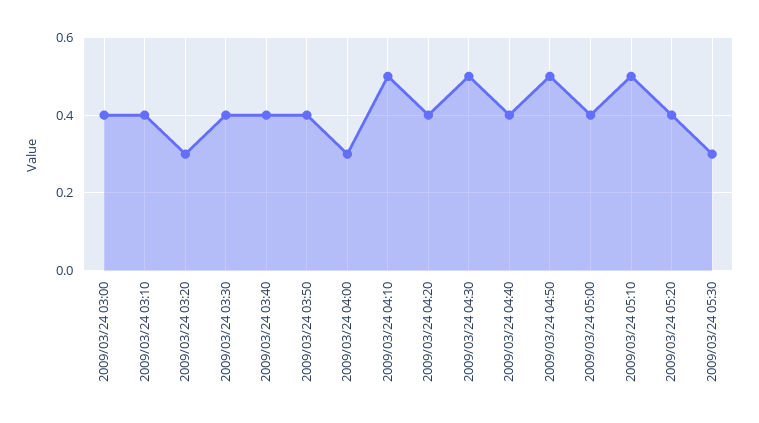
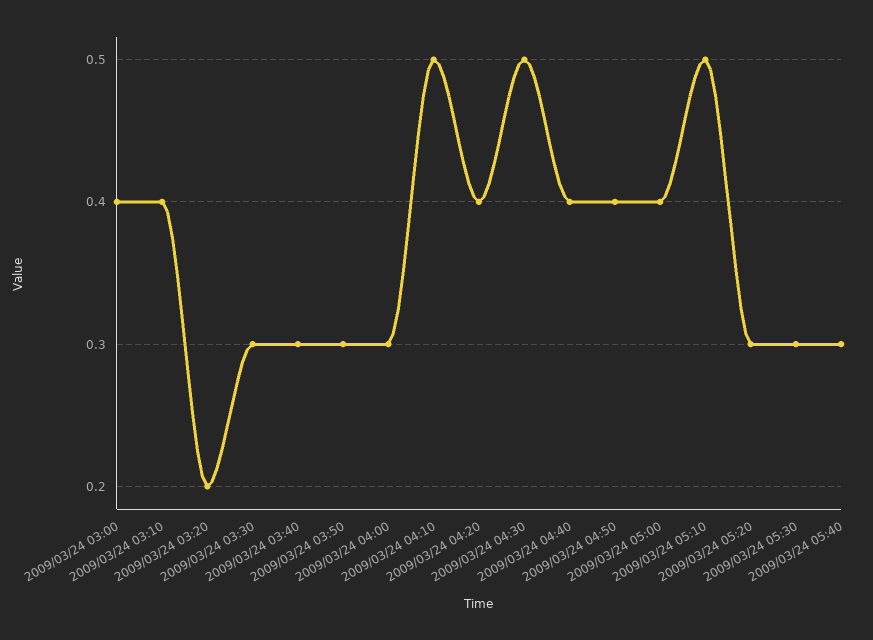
2009/03/24 03:20: 0.3 -> 0.2
2009/03/24 03:30: 0.4 -> 0.3
2009/03/24 03:40: 0.4 -> 0.3
2009/03/24 03:50: 0.4 -> 0.3
2009/03/24 04:50: 0.5 -> 0.4
2009/03/24 05:20: 0.4 -> 0.3
2009/03/24 05:40: none -> 0.3

